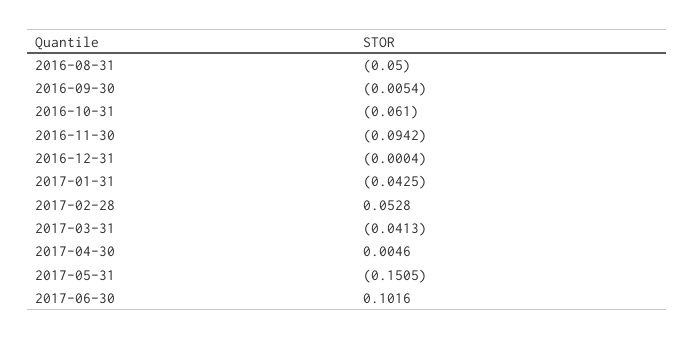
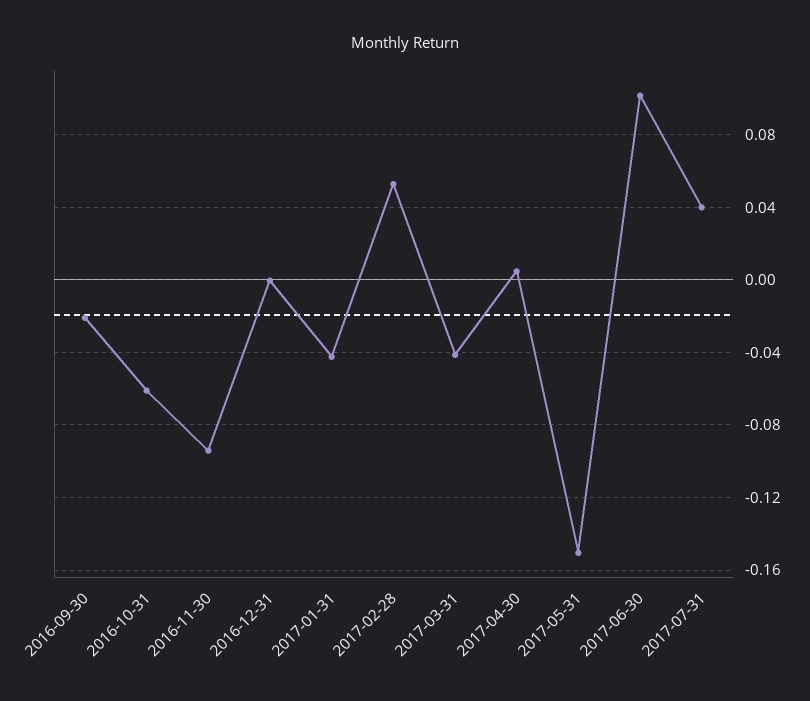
2016-08-31: -0.05 -> none
2016-09-30: -0.0054 -> -0.02
2017-07-31: none -> 0.04

